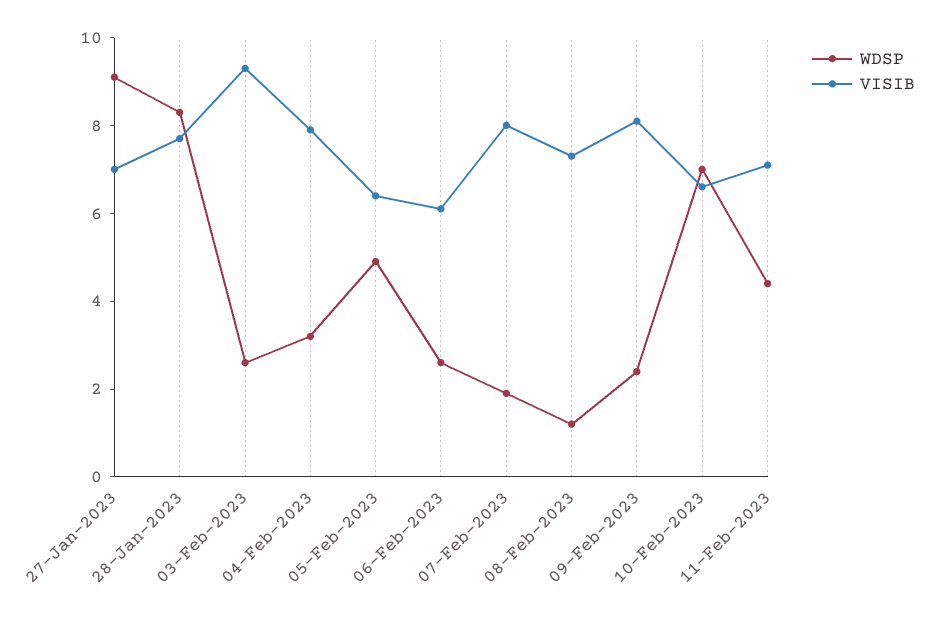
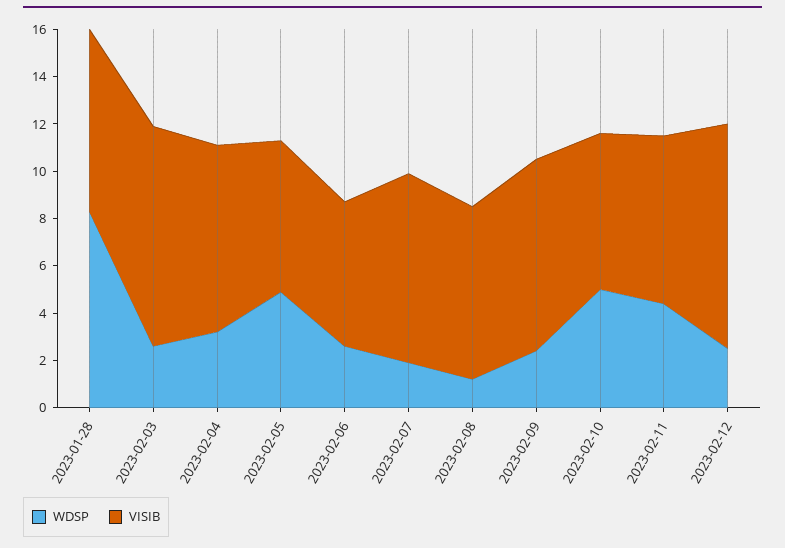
WDSP, 27-Jan-2023: 9 -> none
VISIB, 27-Jan-2023: 7 -> none
WDSP, 10-Feb-2023: 7 -> 5
WDSP, 2023-02-12: none -> 2.5
VISIB, 2023-02-12: none -> 9.5

